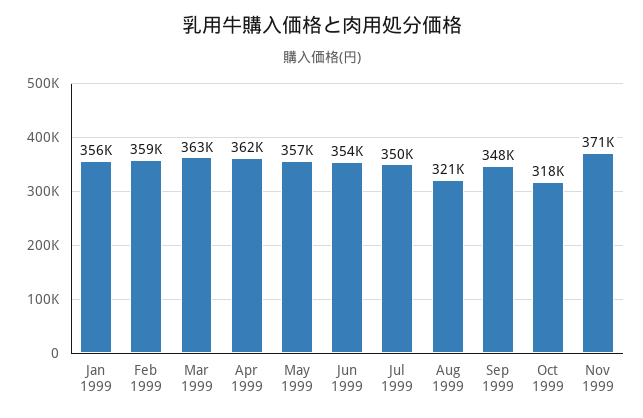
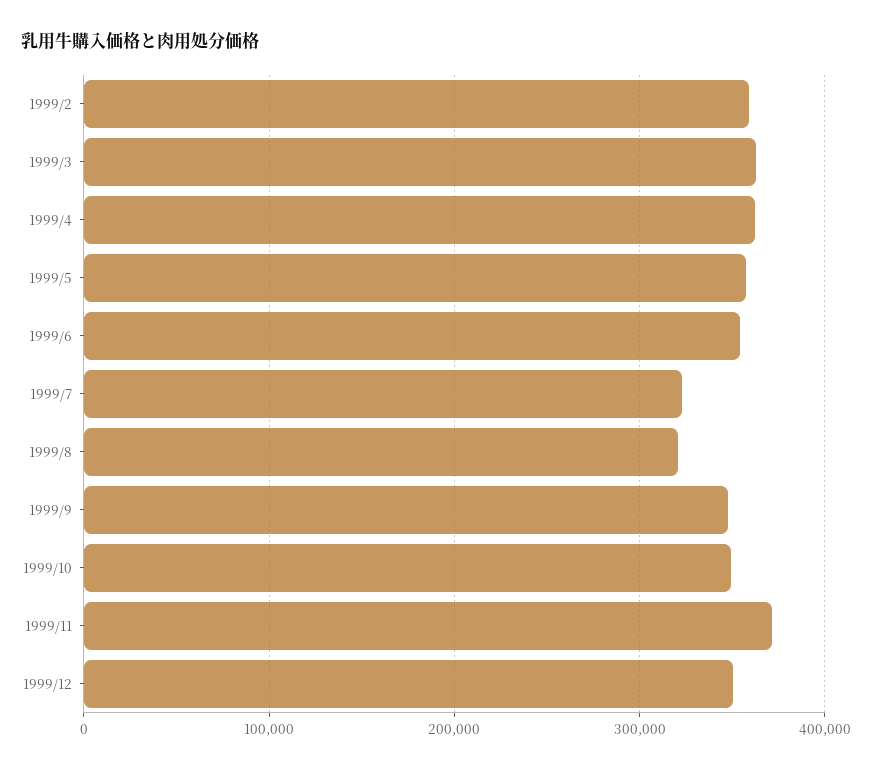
Jan 1999: 356000 -> none
Jul 1999: 350000 -> 320000
Oct 1999: 318000 -> 350000
1999/12: none -> 350000

